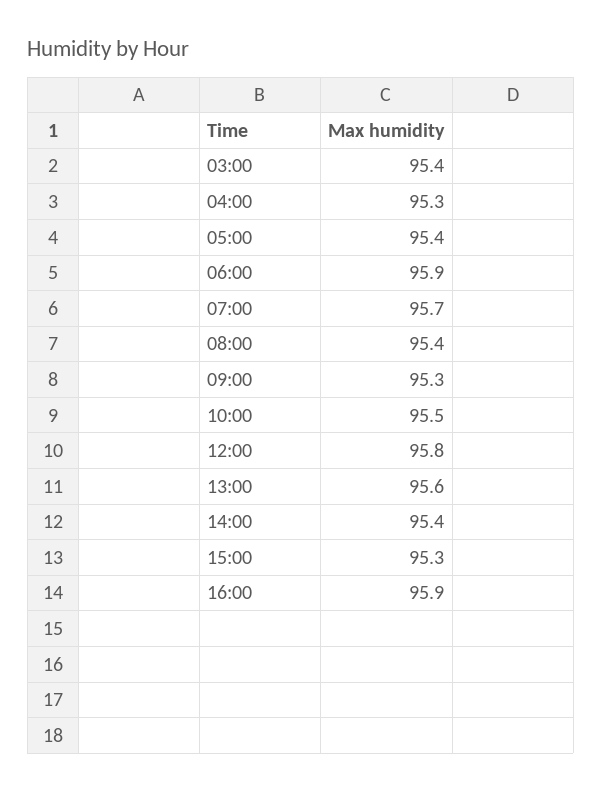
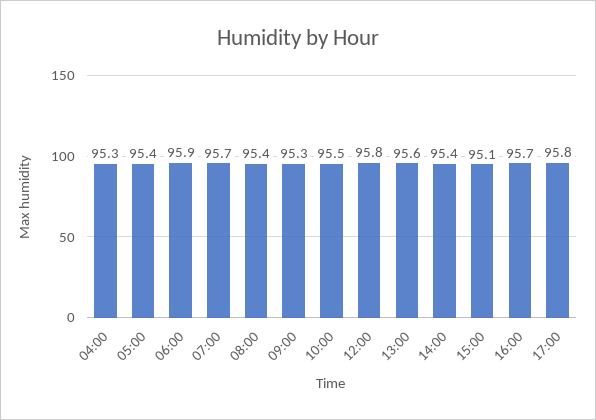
03:00: 95.4 -> none
15:00: 95.3 -> 95.1
16:00: 95.9 -> 95.7
17:00: none -> 95.8

